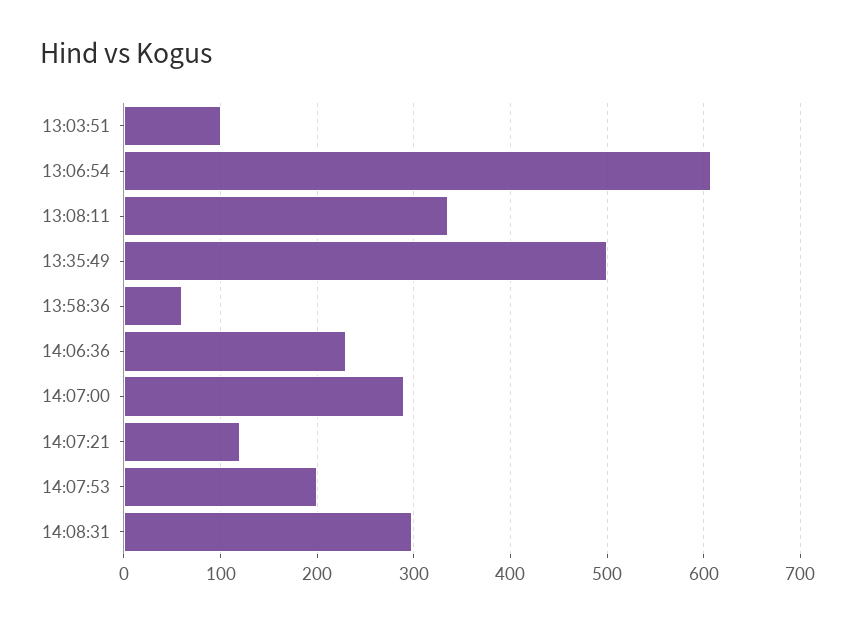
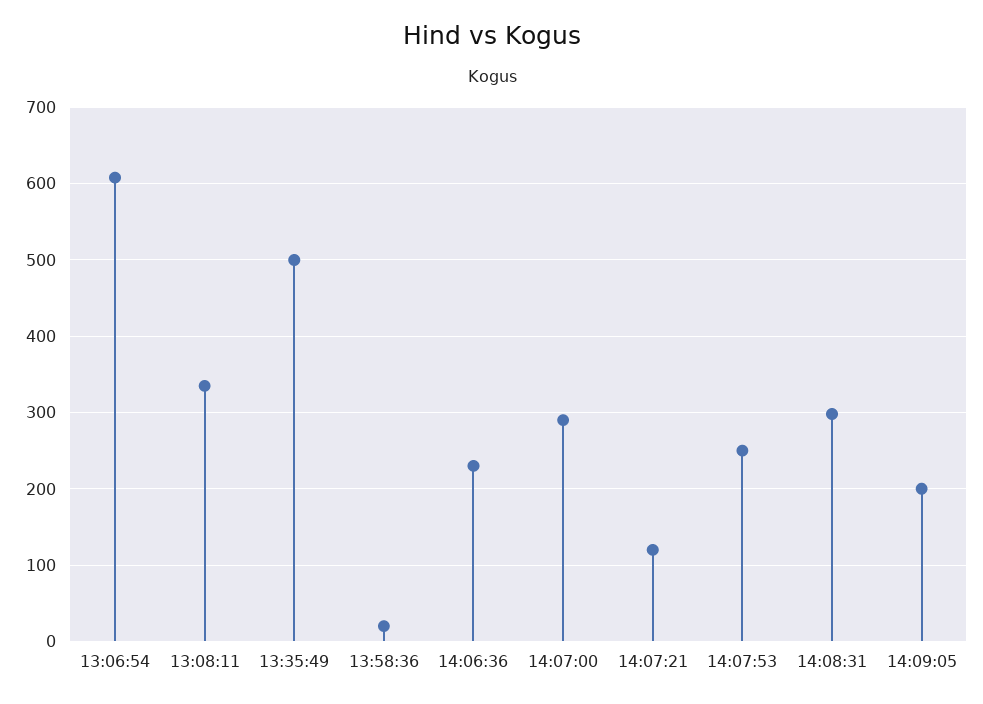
13:03:51: 100 -> none
13:58:36: 60 -> 20
14:07:53: 200 -> 250
14:09:05: none -> 200

